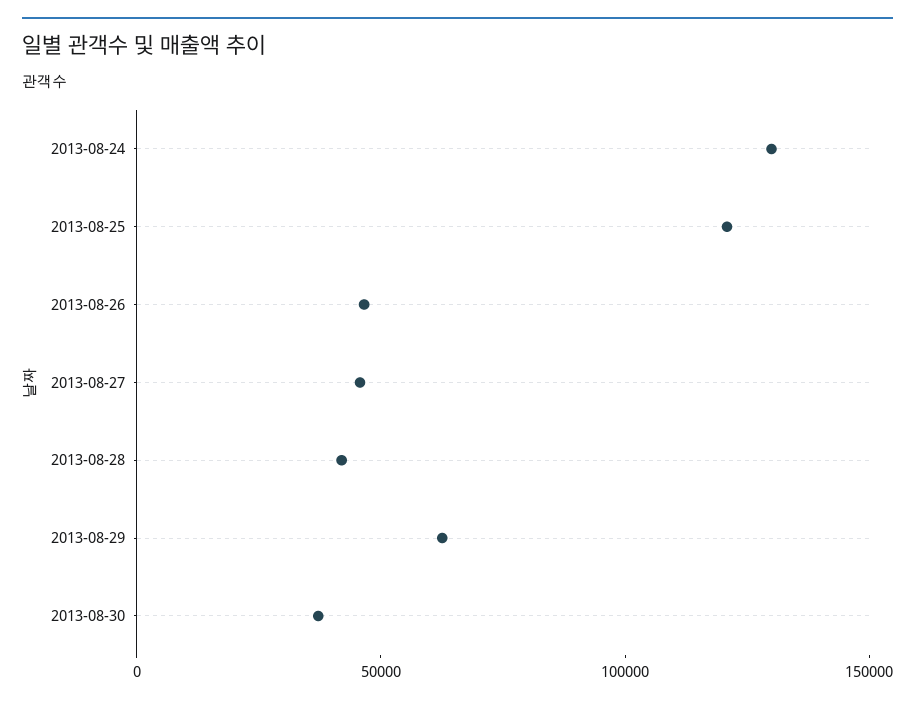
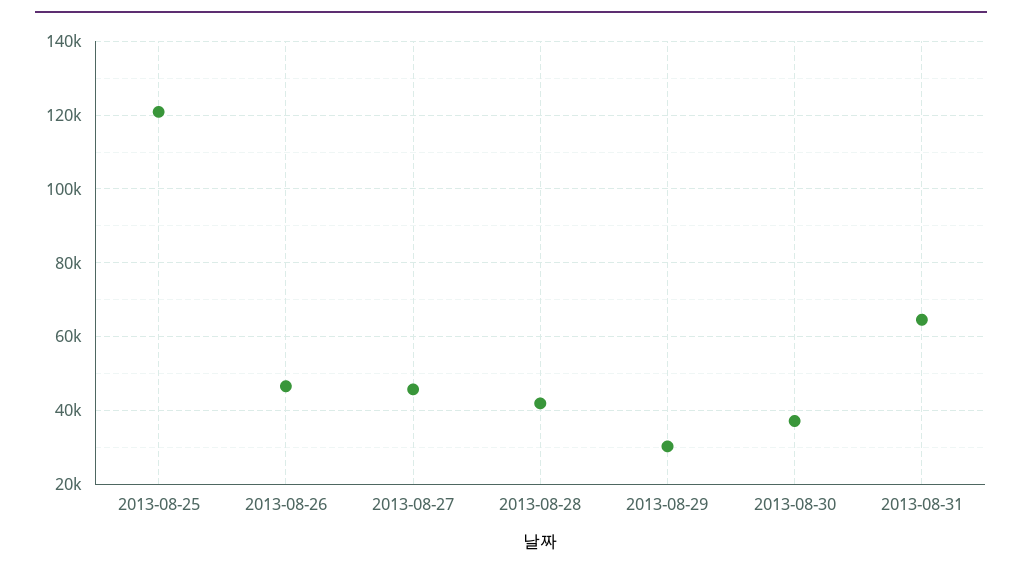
2013-08-24: 130000 -> none
2013-08-29: 60000 -> 30000
2013-08-31: none -> 64000

